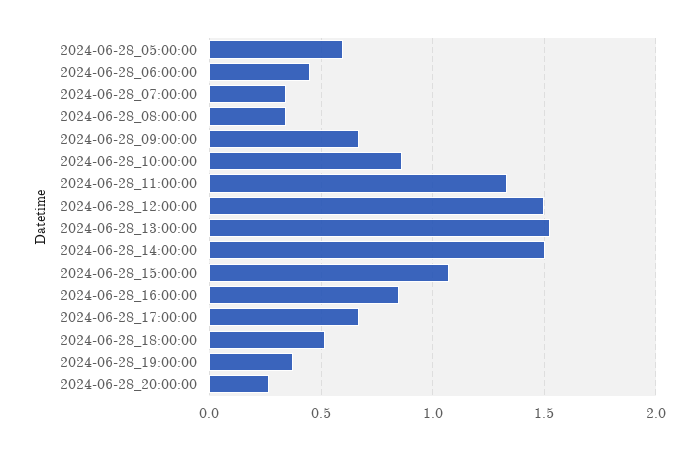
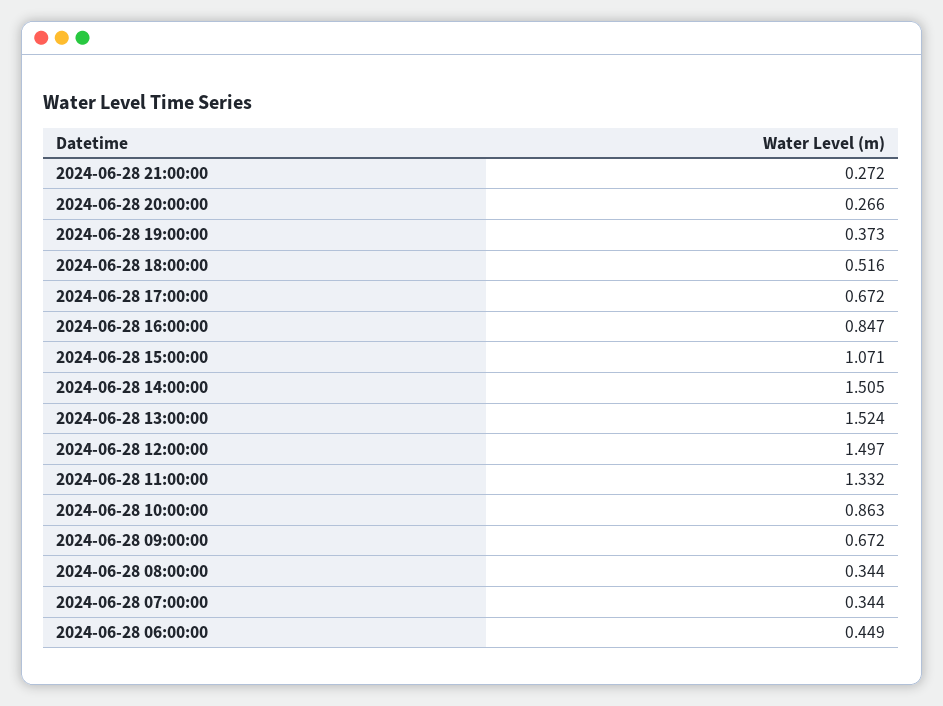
2024-06-28_05:00:00: 0.6 -> none
2024-06-28 21:00:00: none -> 0.272

